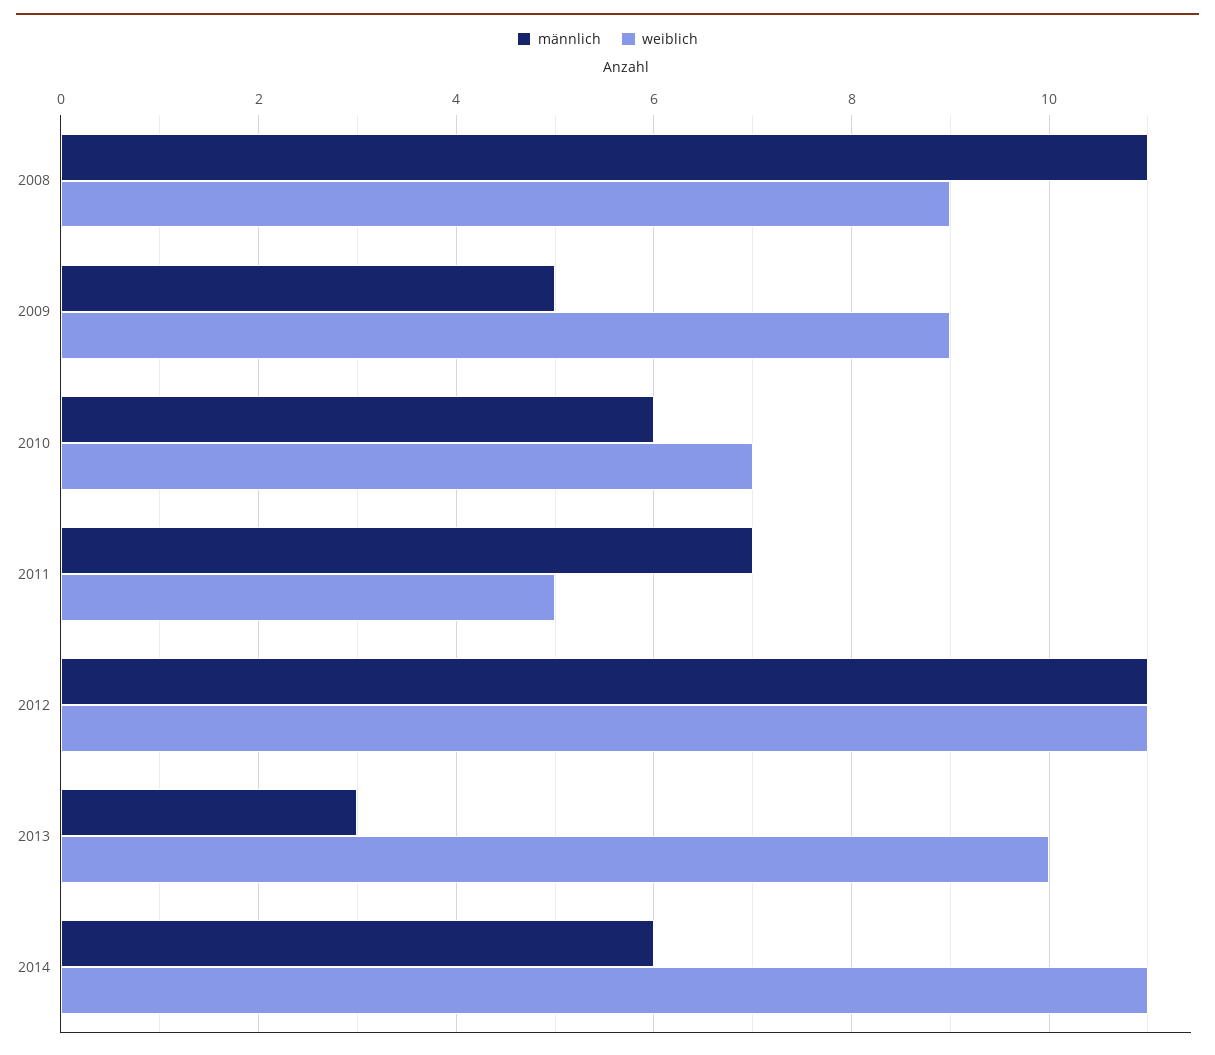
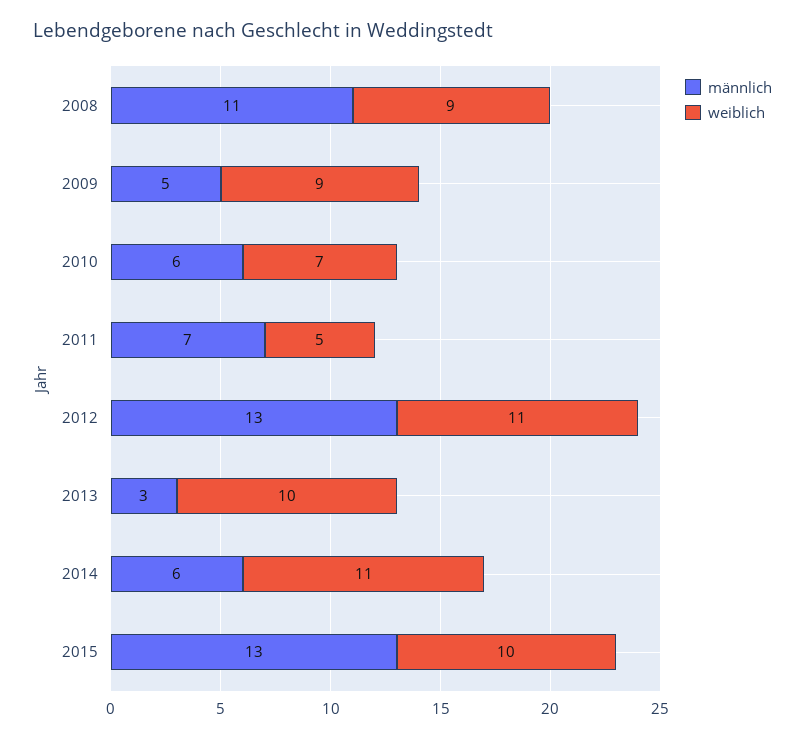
männlich, 2012: 11 -> 13
männlich, 2015: none -> 13
weiblich, 2015: none -> 10

